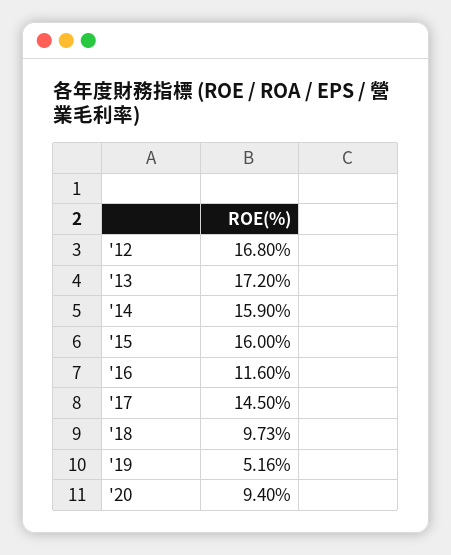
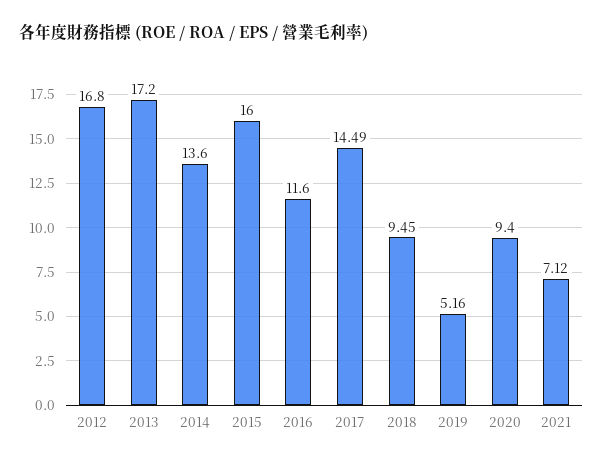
'14: 15.9 -> 13.6
'17: 14.5 -> 14.49
'18: 9.73 -> 9.45
2021: none -> 7.12

